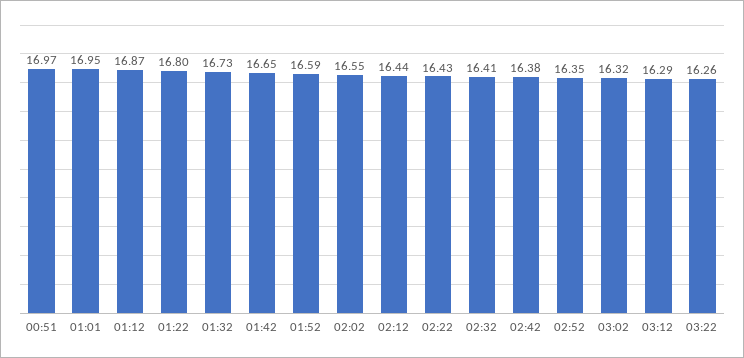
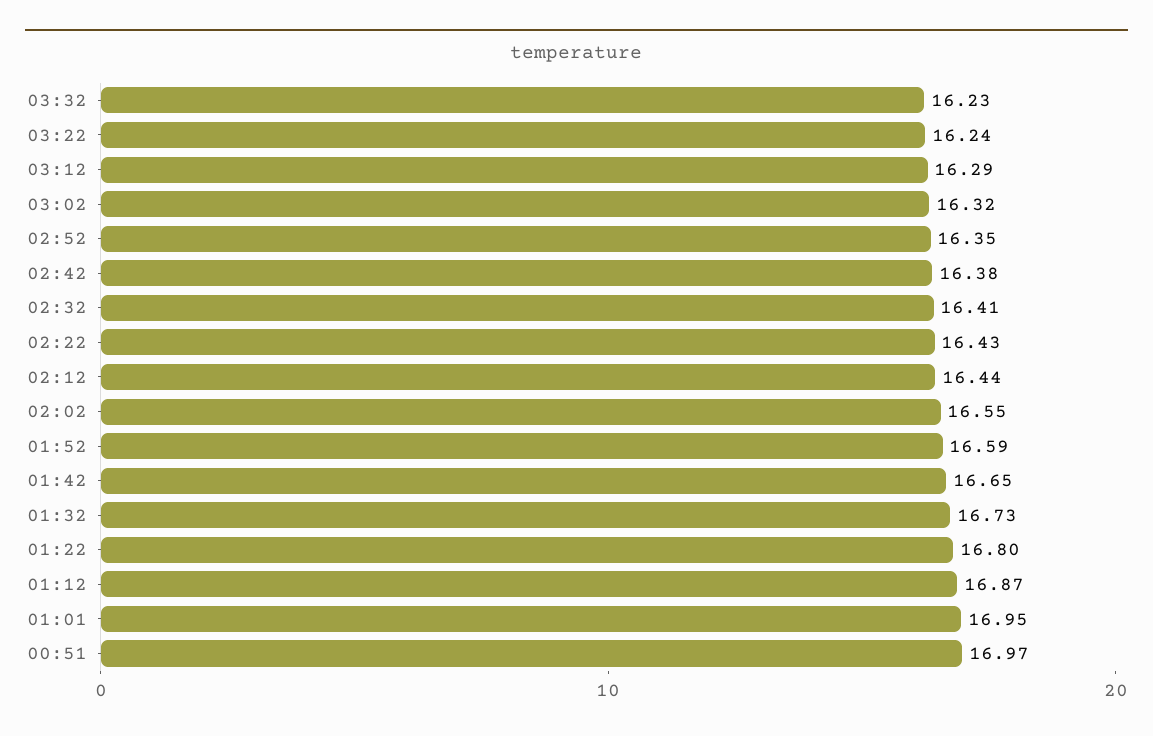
03:22: 16.26 -> 16.24
03:32: none -> 16.23

